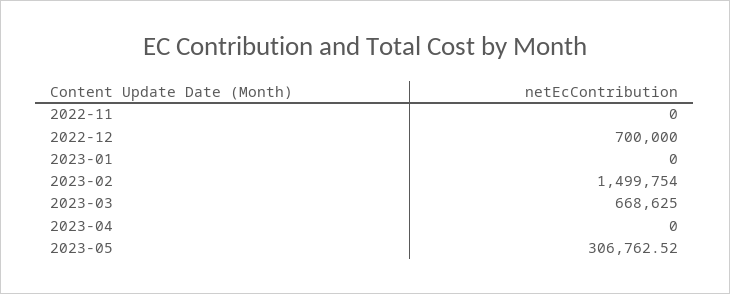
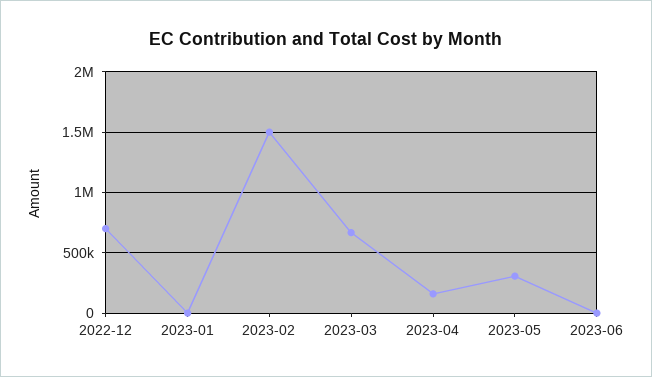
2022-11: 0 -> none
2023-04: 0 -> 150000
2023-06: none -> 0

